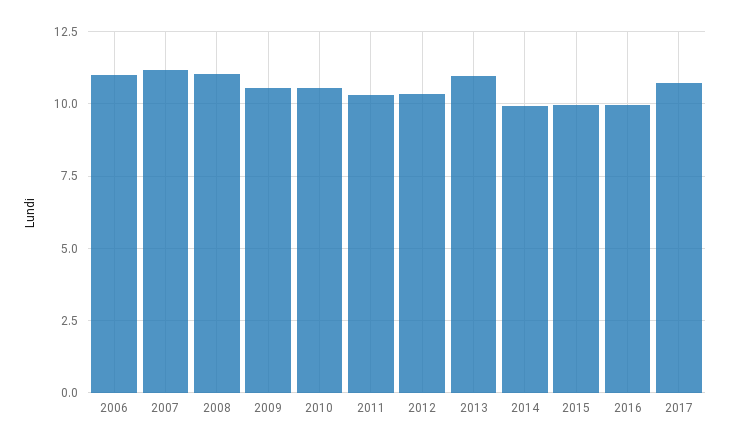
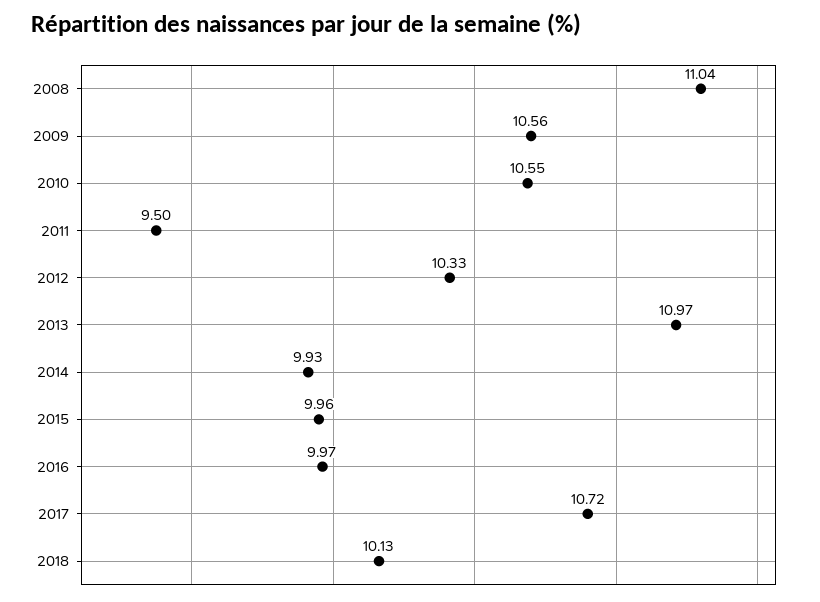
2006: 11 -> none
2007: 11.25 -> none
2011: 10.25 -> 9.5
2018: none -> 10.13

